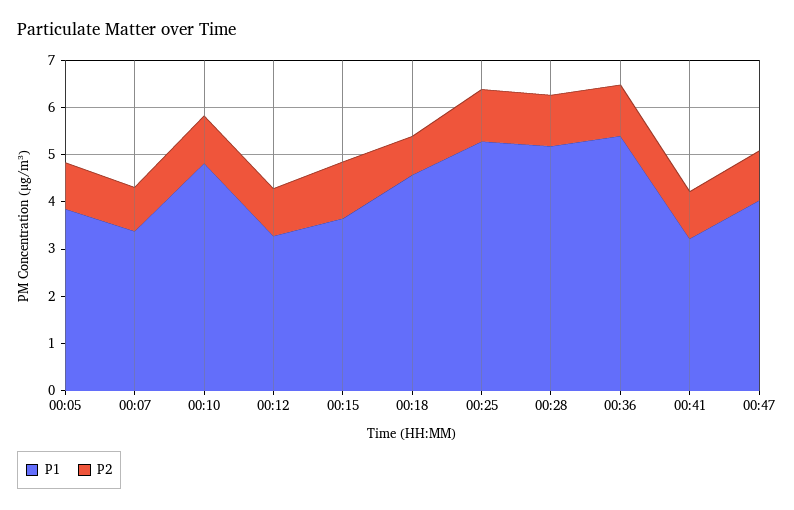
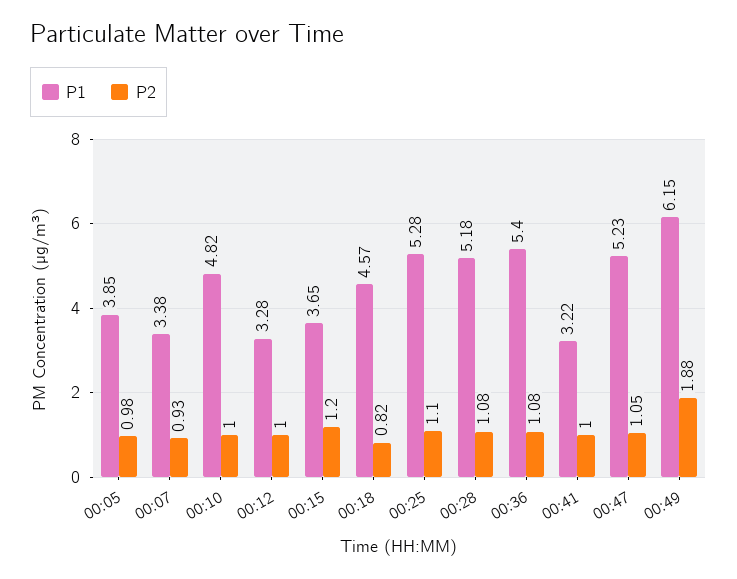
P1, 00:47: 4 -> 5.23
P1, 00:49: none -> 6.15
P2, 00:49: none -> 1.88

